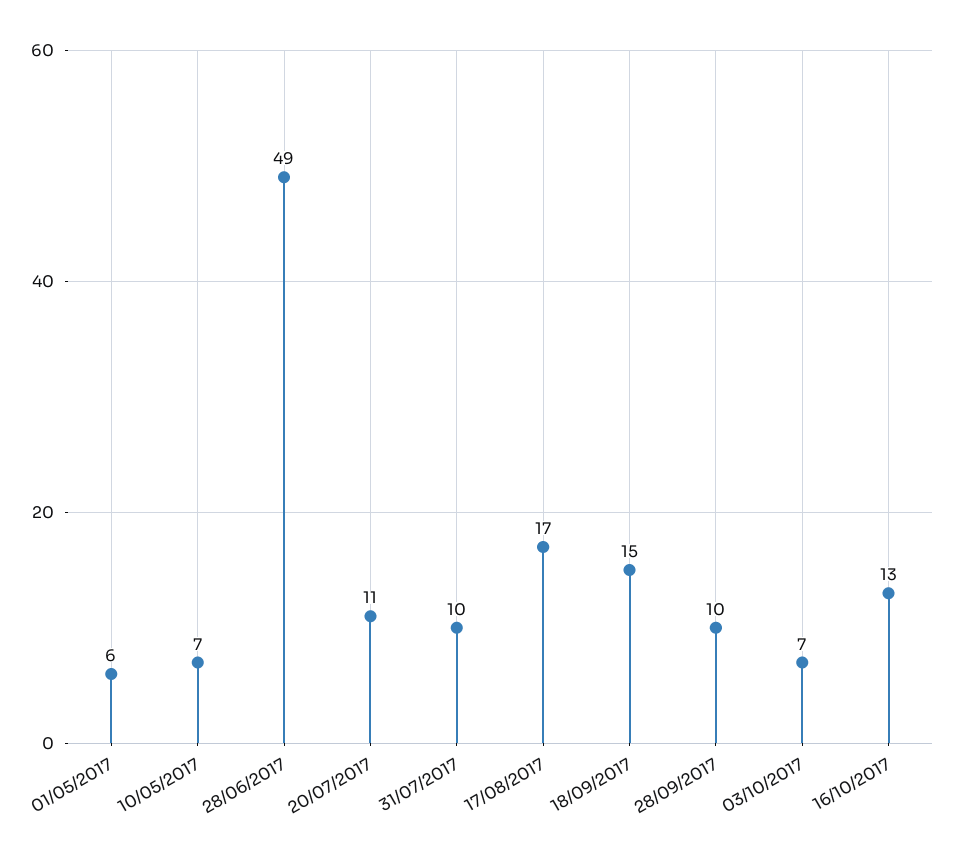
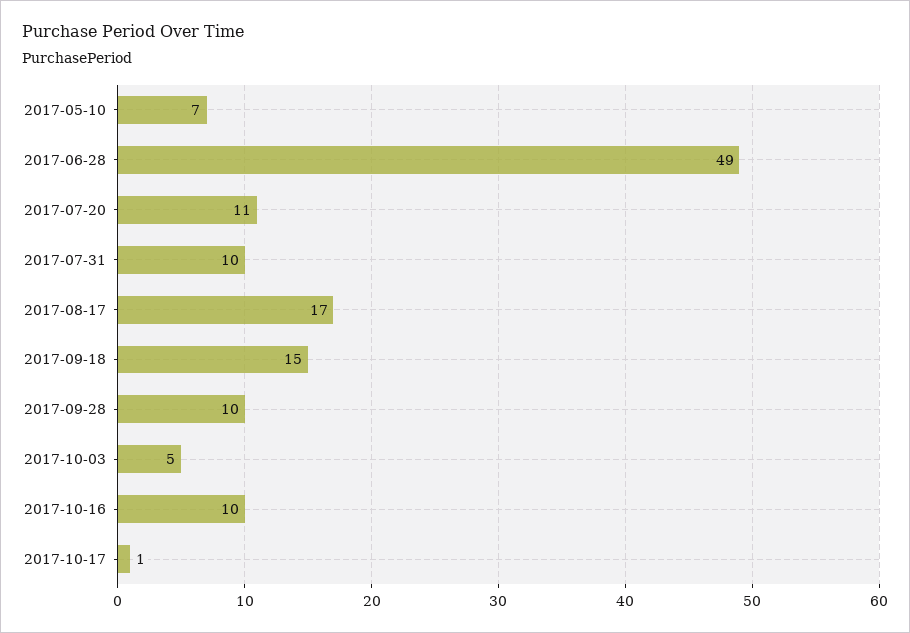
01/05/2017: 6 -> none
03/10/2017: 7 -> 5
16/10/2017: 13 -> 10
2017-10-17: none -> 1

